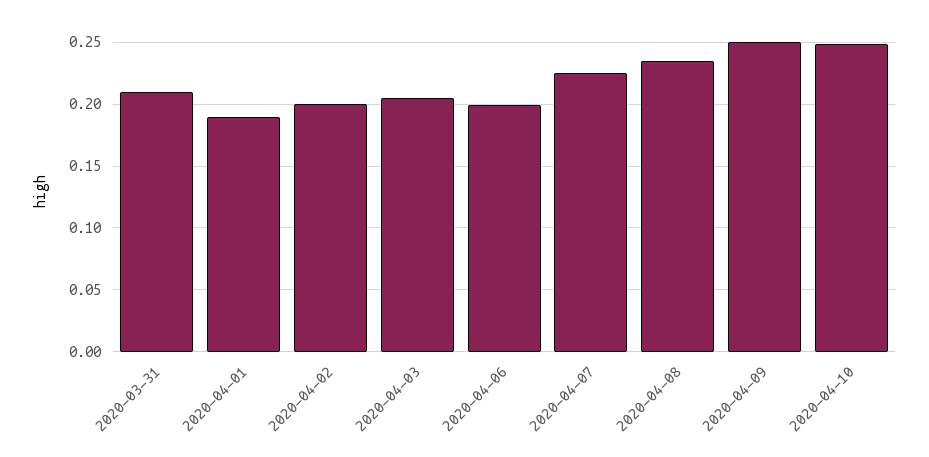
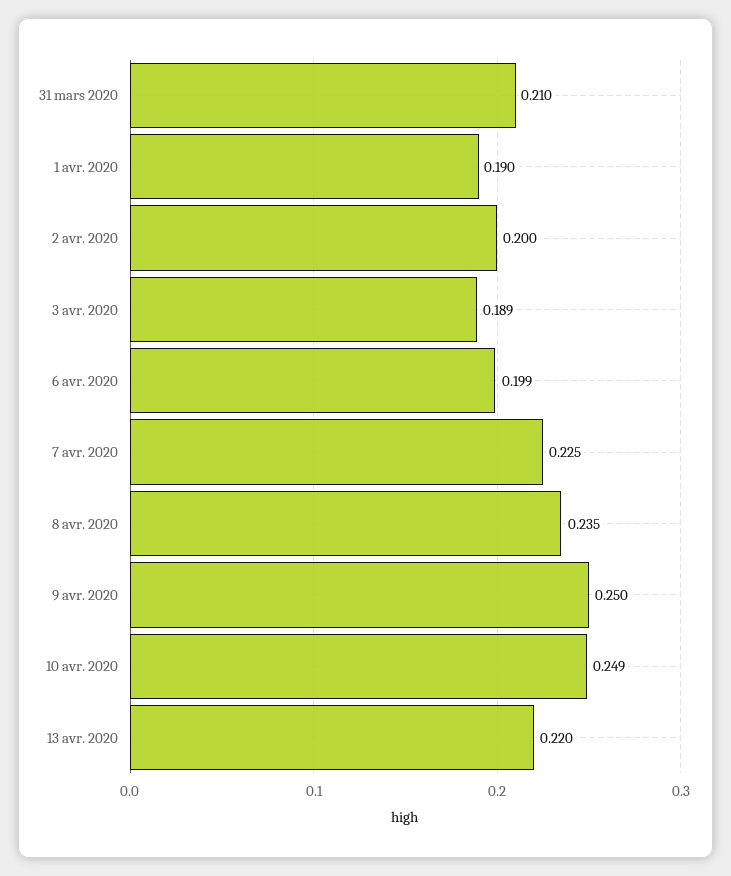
2020-04-03: 0.205 -> 0.189
13 avr. 2020: none -> 0.22

